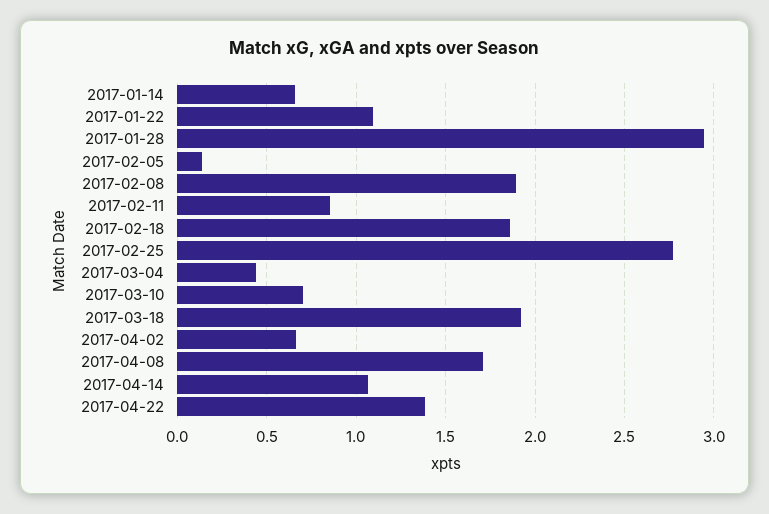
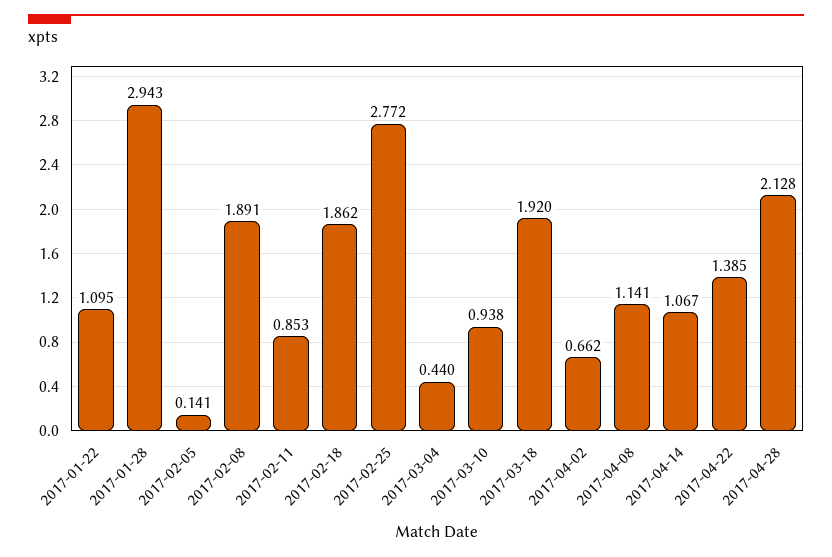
2017-01-14: 0.65 -> none
2017-03-10: 0.7 -> 0.938
2017-04-08: 1.7 -> 1.141
2017-04-28: none -> 2.128

